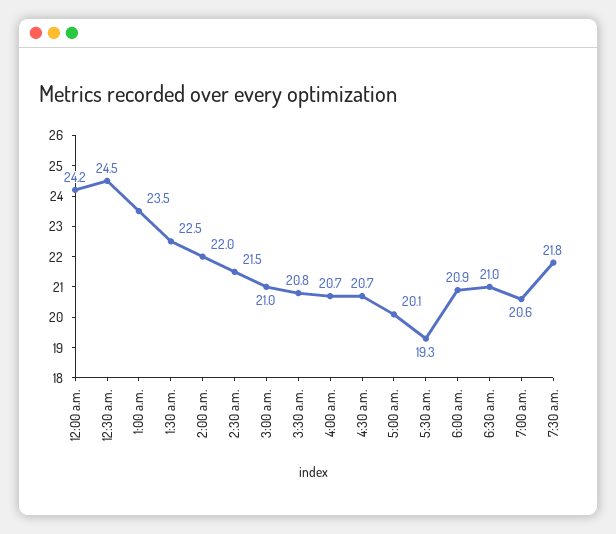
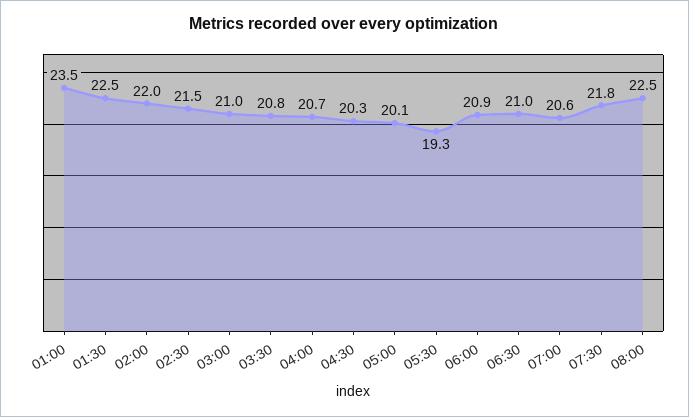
12:00 a.m.: 24.2 -> none
12:30 a.m.: 24.5 -> none
4:30 a.m.: 20.7 -> 20.3
08:00: none -> 22.5

